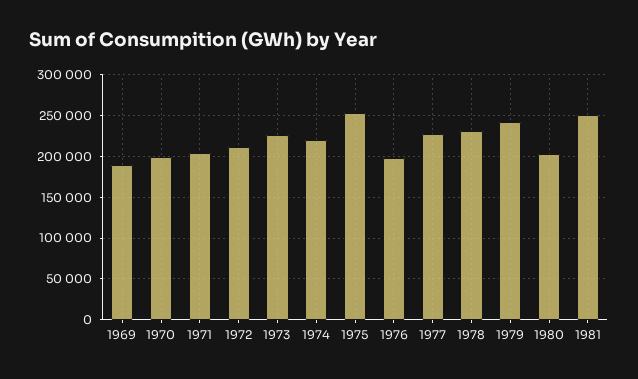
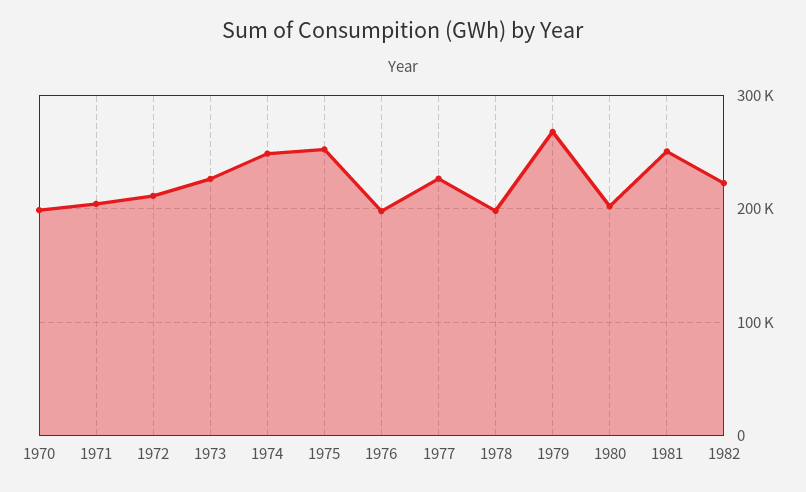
1969: 190000 -> none
1974: 220000 -> 250000
1978: 230000 -> 200000
1979: 240000 -> 270000
1982: none -> 220000

